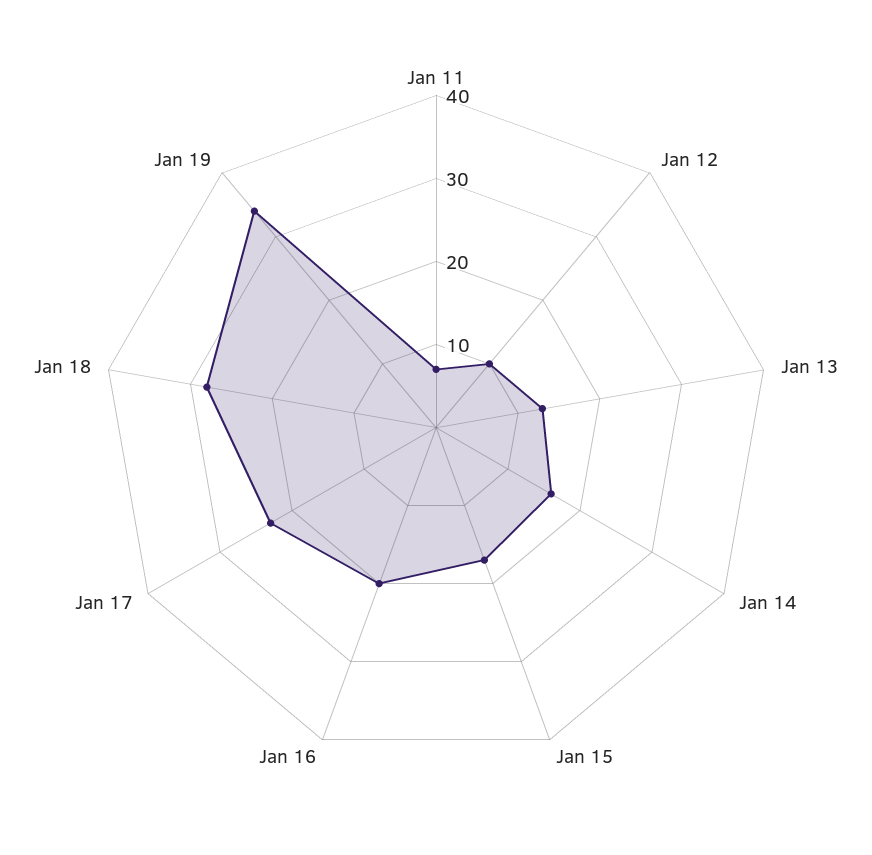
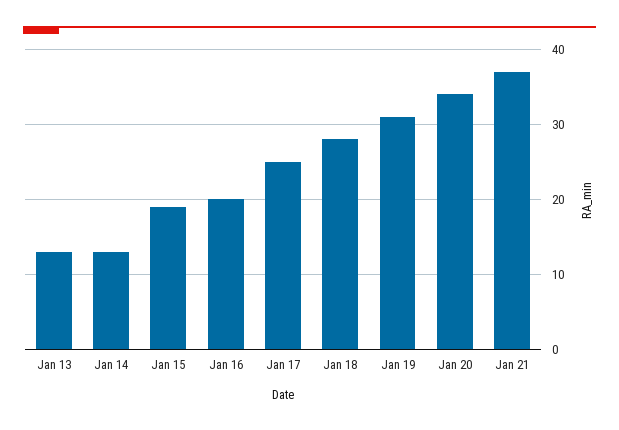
Jan 11: 7 -> none
Jan 12: 10 -> none
Jan 14: 16 -> 13
Jan 15: 17 -> 19
Jan 17: 23 -> 25
Jan 19: 34 -> 31
Jan 20: none -> 34
Jan 21: none -> 37

